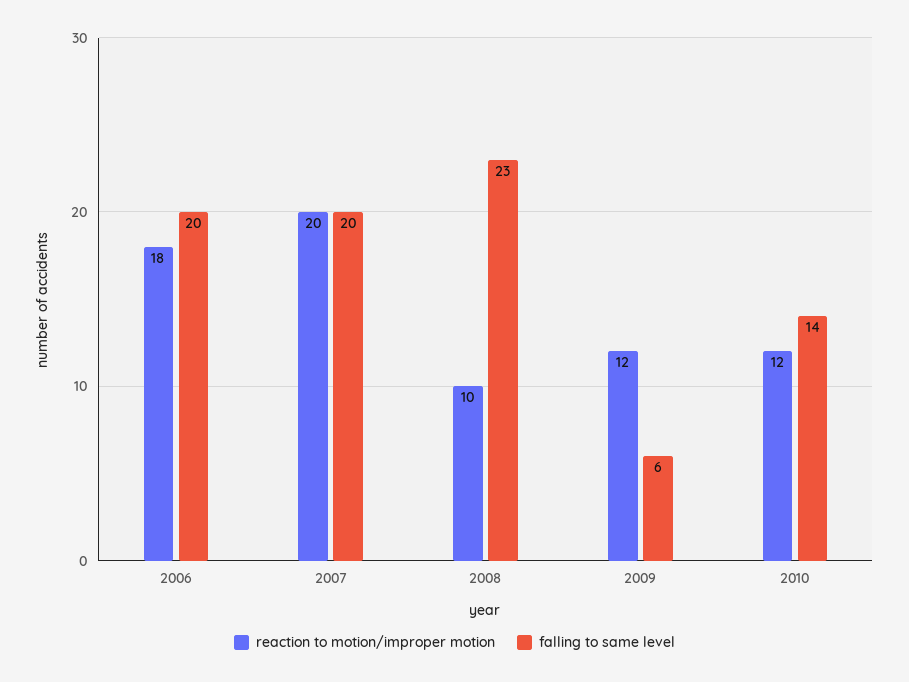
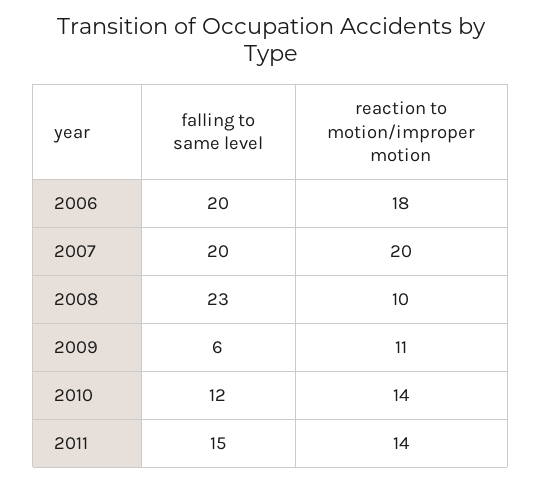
reaction to motion/improper motion, 2009: 12 -> 11
reaction to motion/improper motion, 2010: 12 -> 14
falling to same level, 2010: 14 -> 12
falling to same level, 2011: none -> 15
reaction to motion/improper motion, 2011: none -> 14

